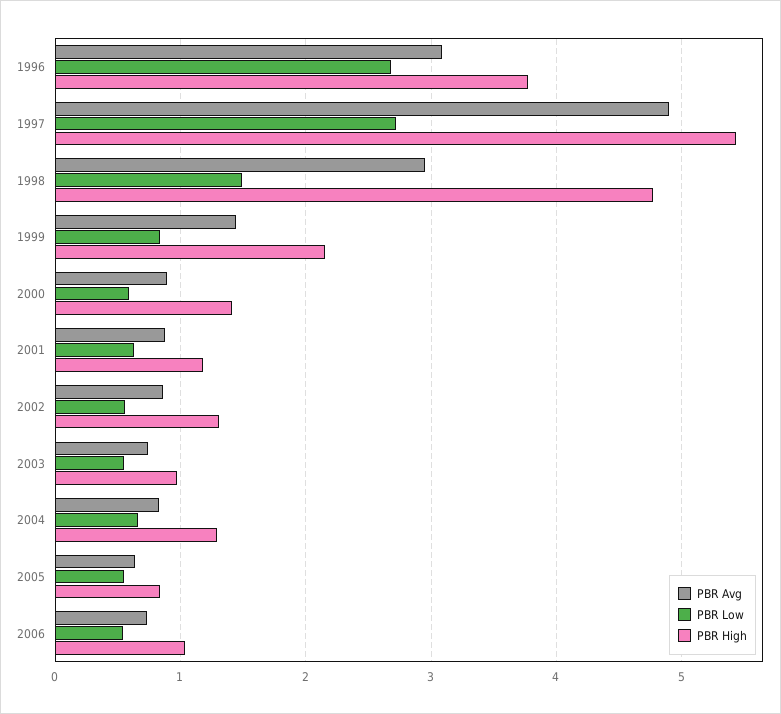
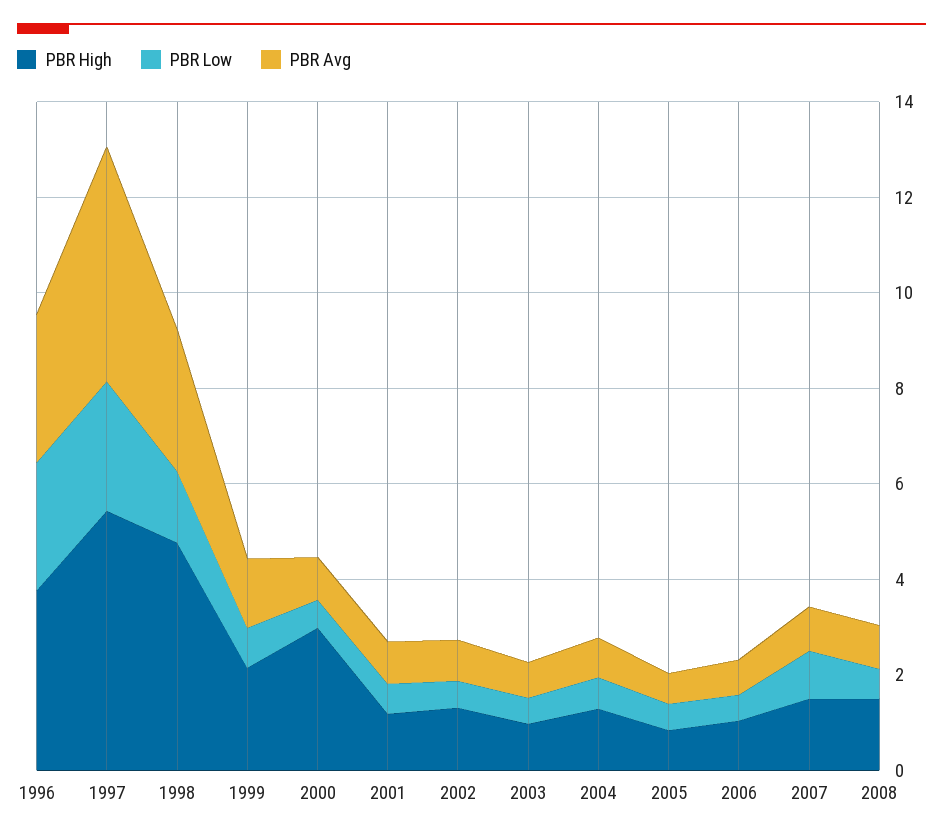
PBR High, 2000: 1.4 -> 3
PBR High, 2007: none -> 1.5
PBR Low, 2007: none -> 1
PBR Avg, 2007: none -> 1
PBR High, 2008: none -> 1.5
PBR Low, 2008: none -> 0.5
PBR Avg, 2008: none -> 1

